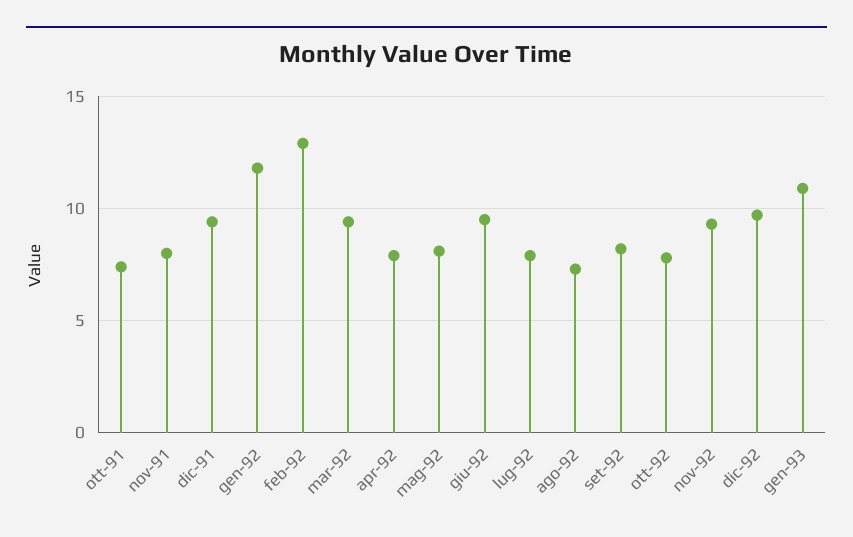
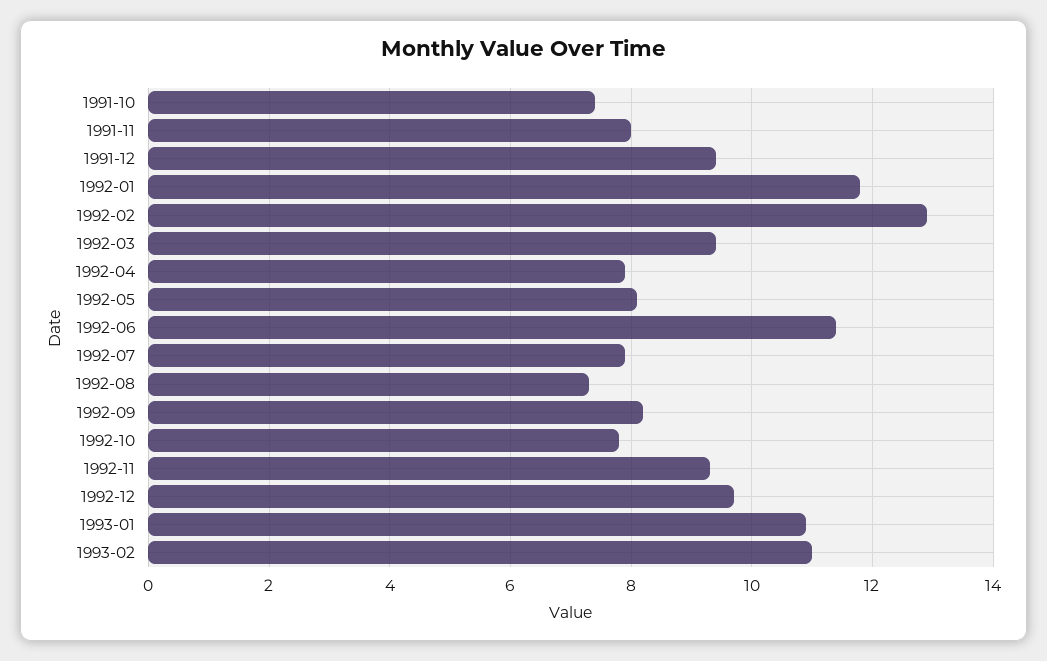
giu-92: 9.5 -> 11.5
1993-02: none -> 11

